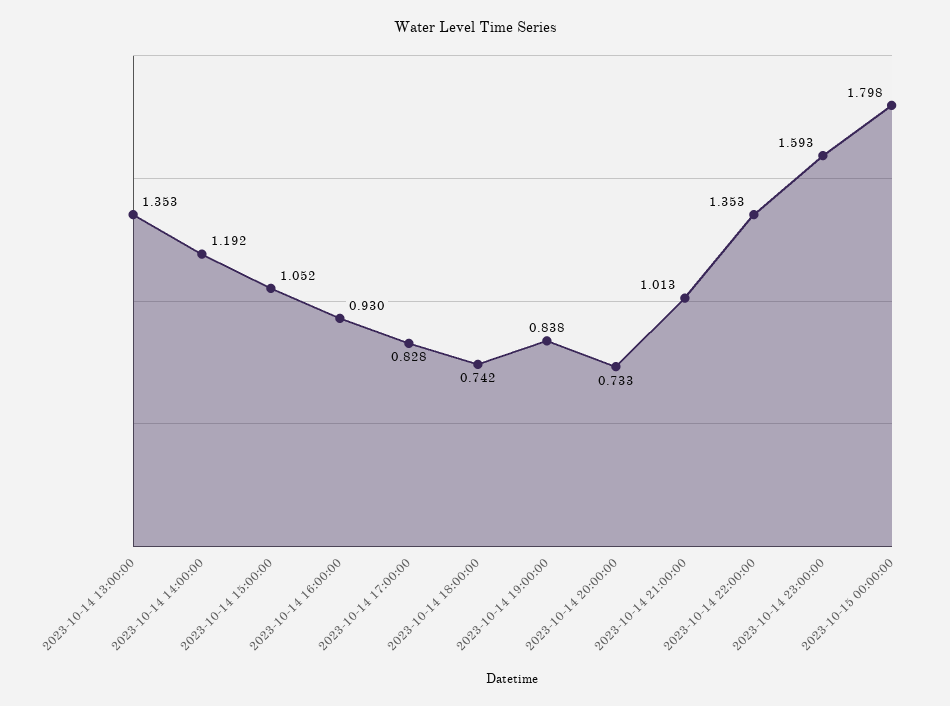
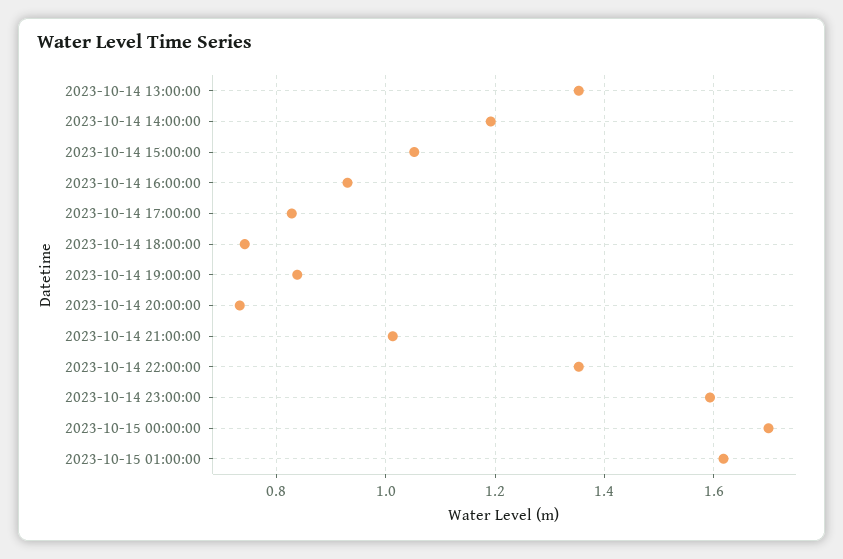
2023-10-15 00:00:00: 1.798 -> 1.7
2023-10-15 01:00:00: none -> 1.62

